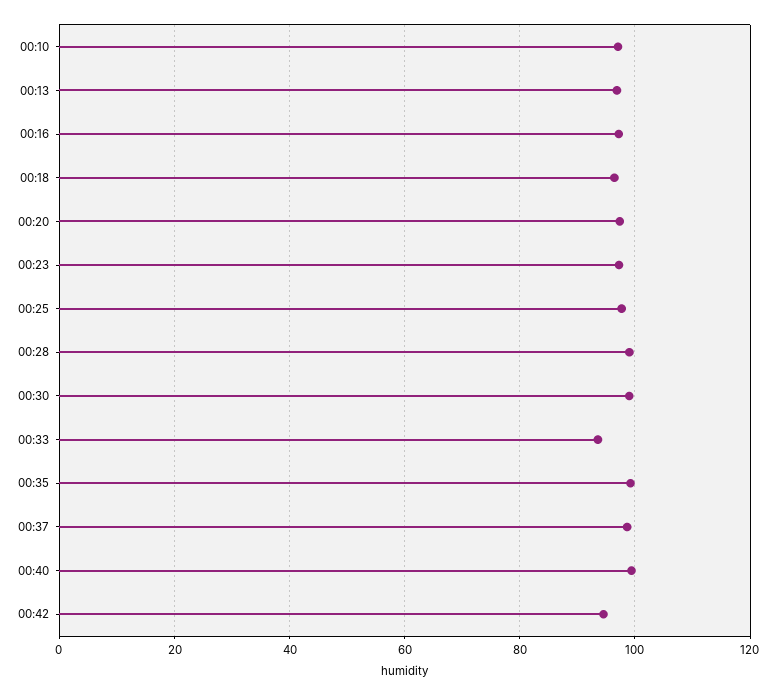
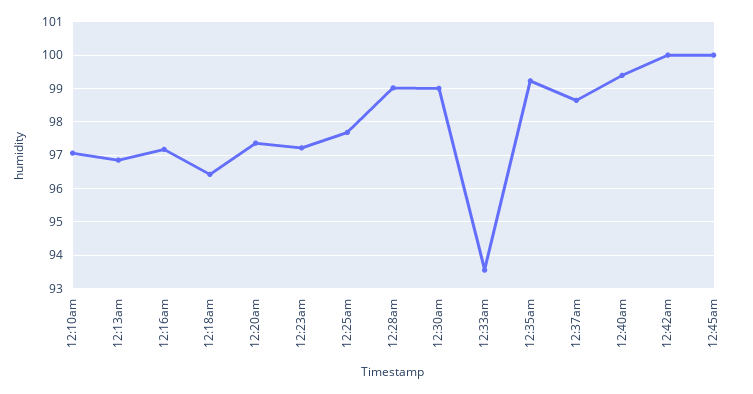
00:42: 94 -> 100
12:45am: none -> 100

